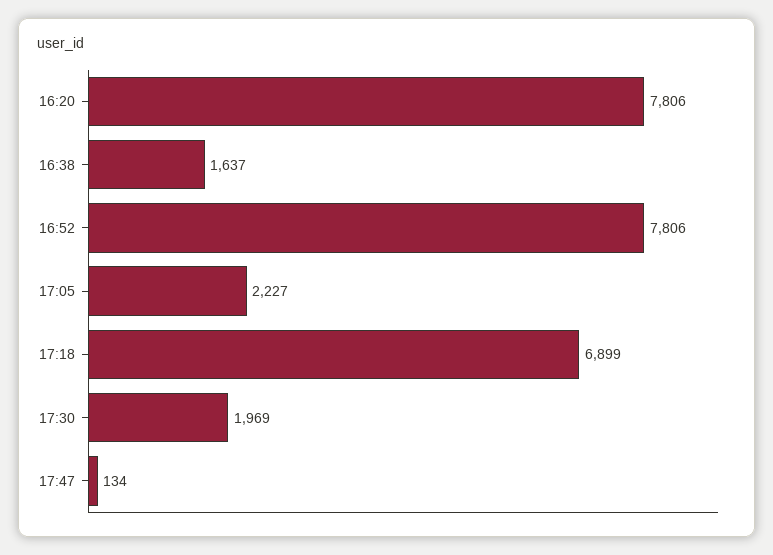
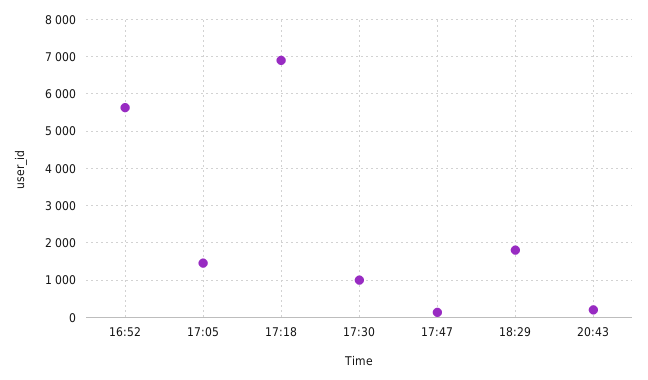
16:20: 7806 -> none
16:38: 1637 -> none
16:52: 7806 -> 5600
17:05: 2227 -> 1400
17:30: 1969 -> 1000
18:29: none -> 1800
20:43: none -> 200

